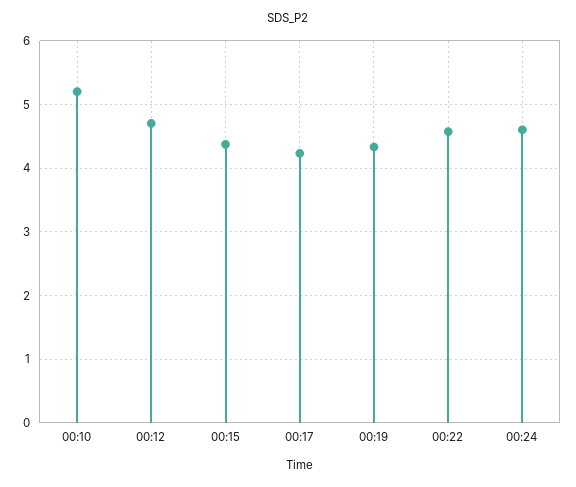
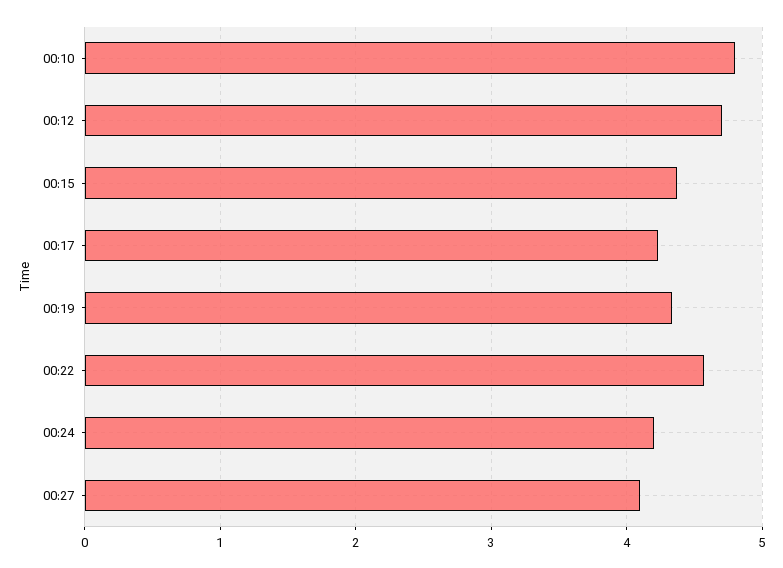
00:10: 5.2 -> 4.8
00:24: 4.6 -> 4.2
00:27: none -> 4.1

